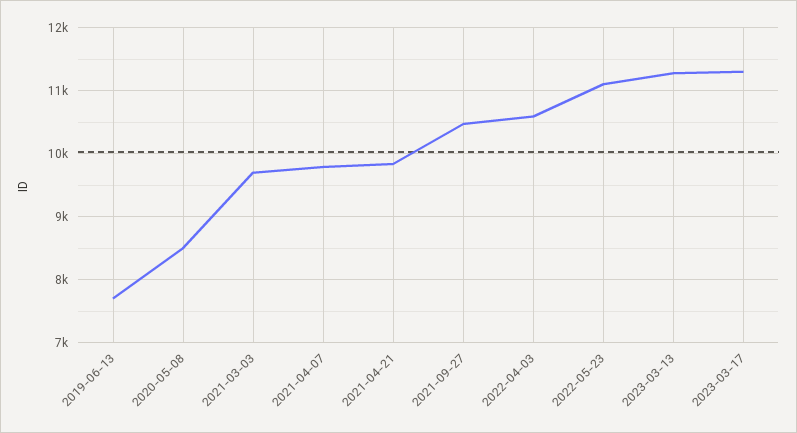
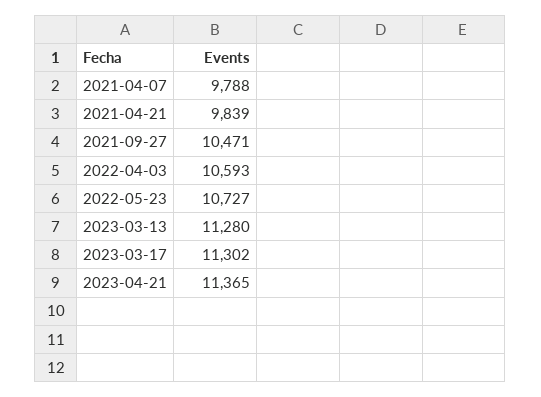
2019-06-13: 7700 -> none
2020-05-08: 8500 -> none
2021-03-03: 9700 -> none
2022-05-23: 11100 -> 10727
2023-04-21: none -> 11365

